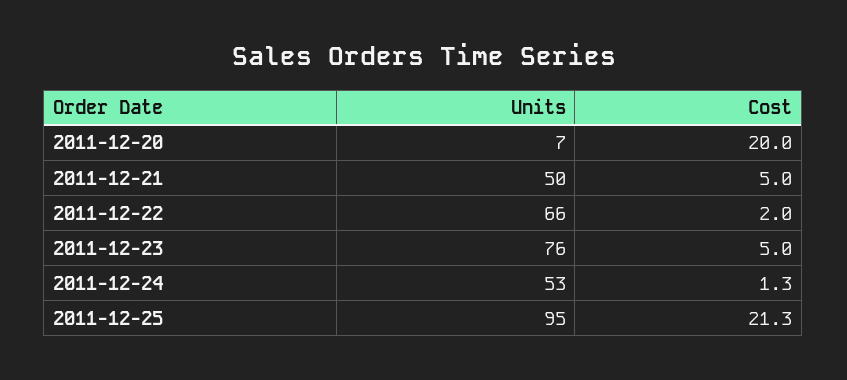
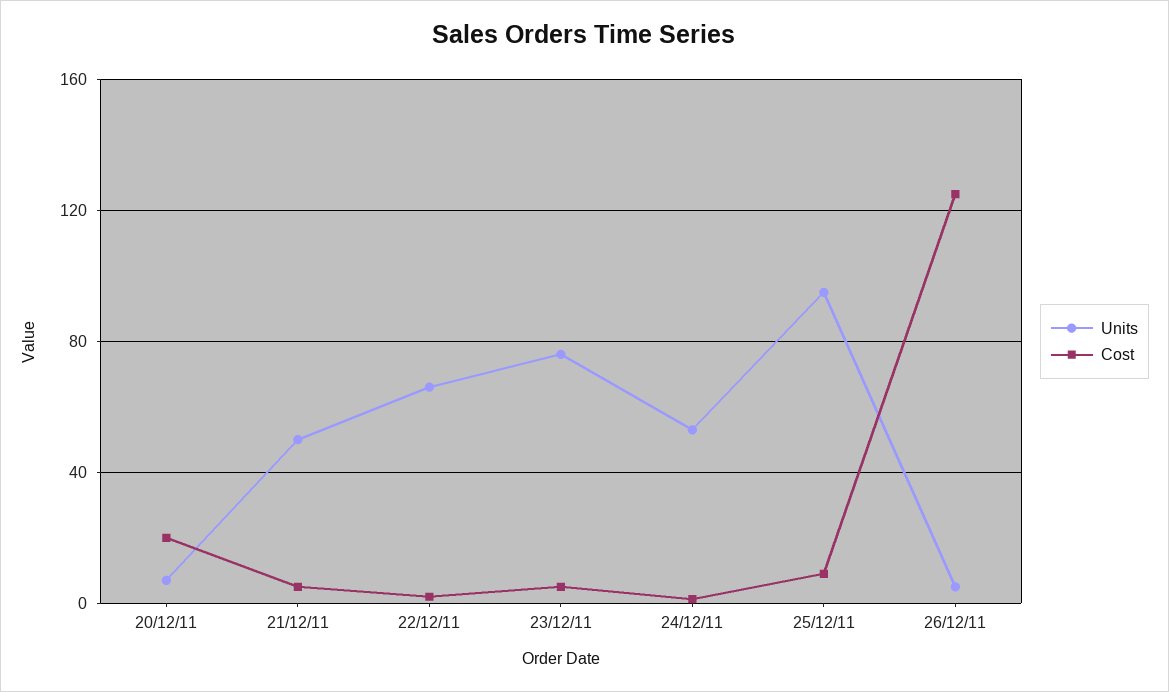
Cost, 2011-12-25: 21.3 -> 10
Units, 26/12/11: none -> 5
Cost, 26/12/11: none -> 125

